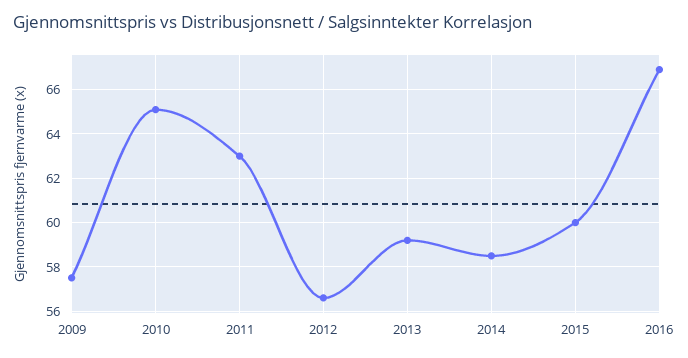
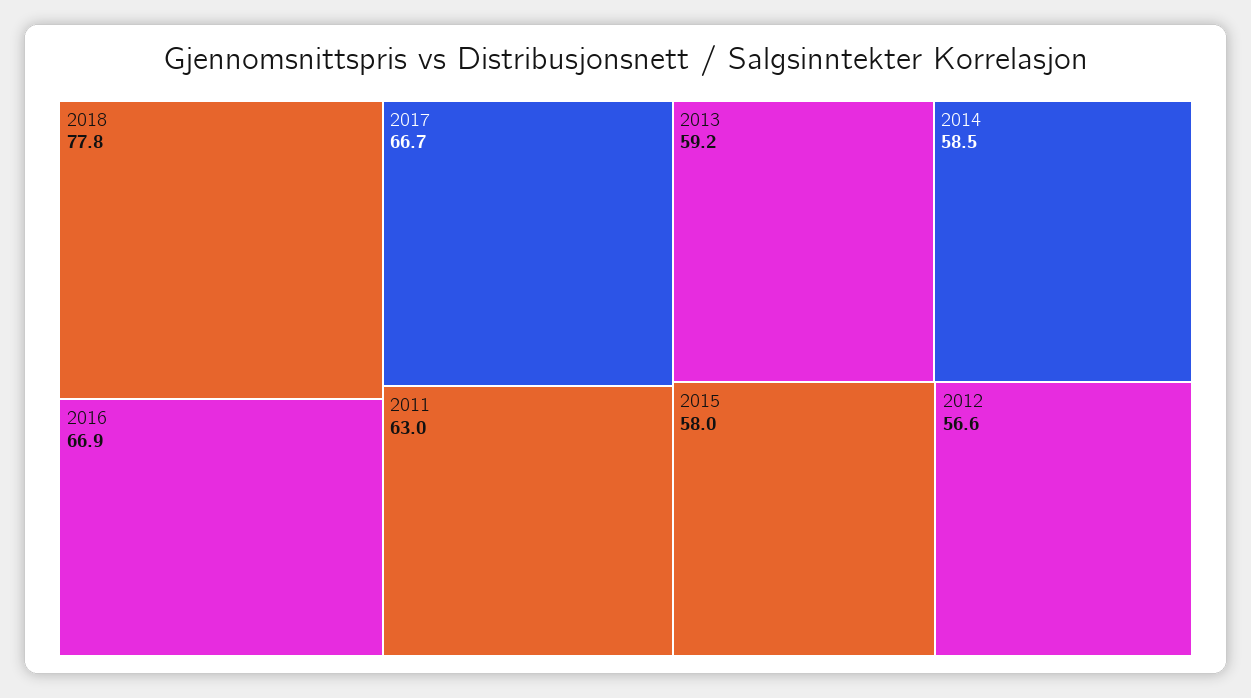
2009: 57.5 -> none
2010: 65 -> none
2015: 60 -> 58
2018: none -> 77.8
2017: none -> 66.7

